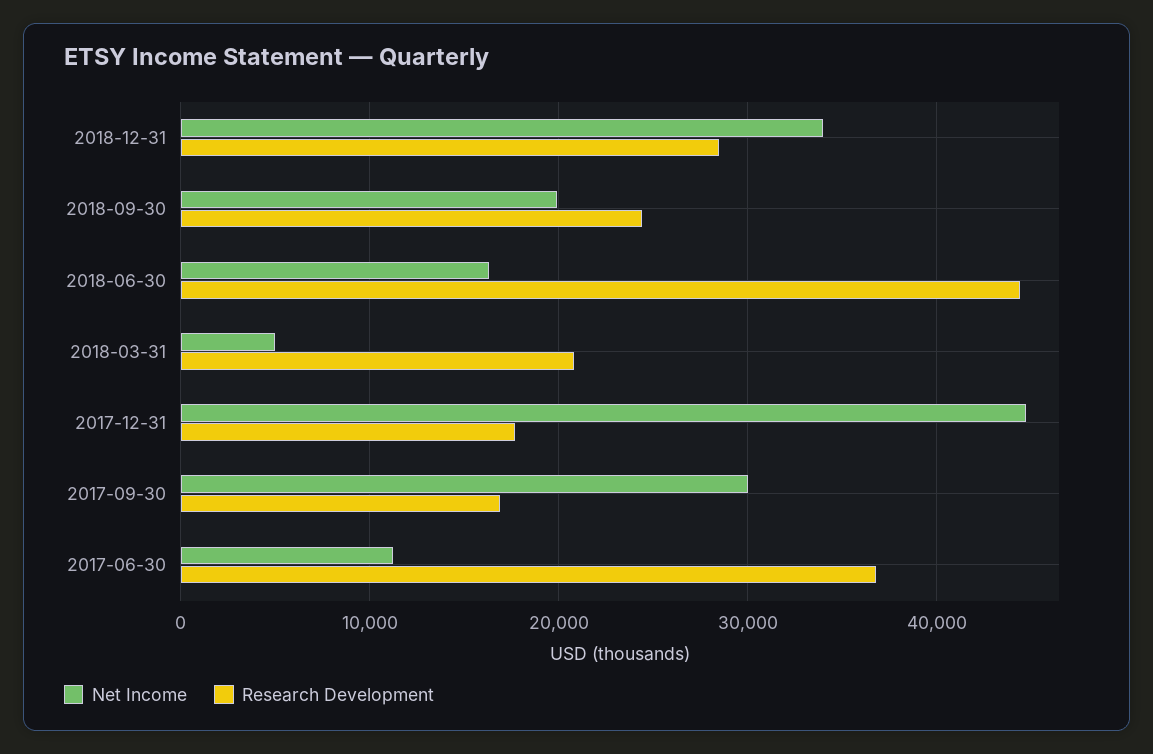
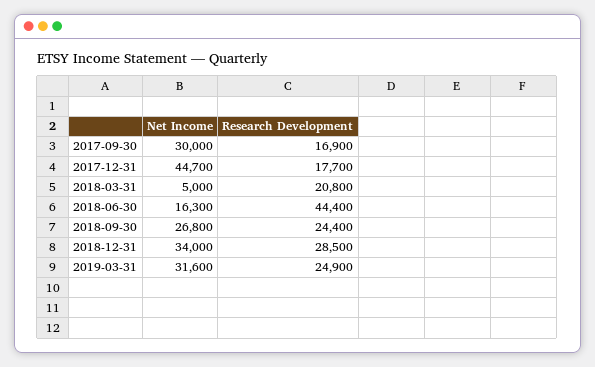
Net Income, 2018-09-30: 20000 -> 26800
Net Income, 2017-06-30: 11000 -> none
Research Development, 2017-06-30: 37000 -> none
Net Income, 2019-03-31: none -> 31600
Research Development, 2019-03-31: none -> 24900

